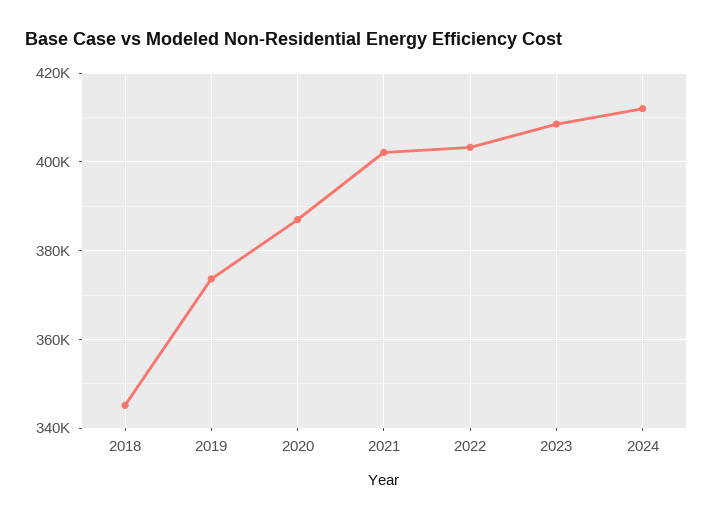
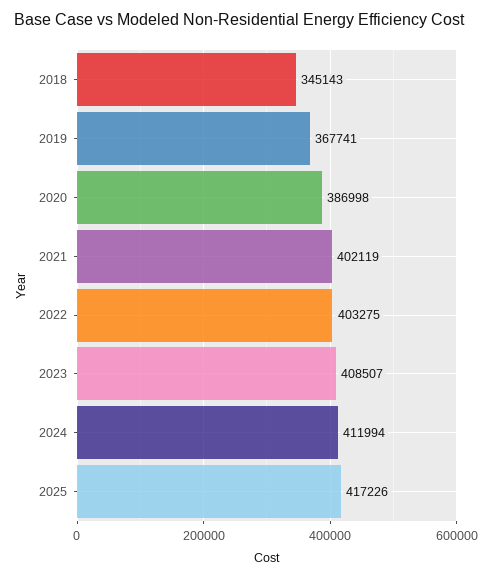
2019: 374000 -> 367741
2025: none -> 417226

